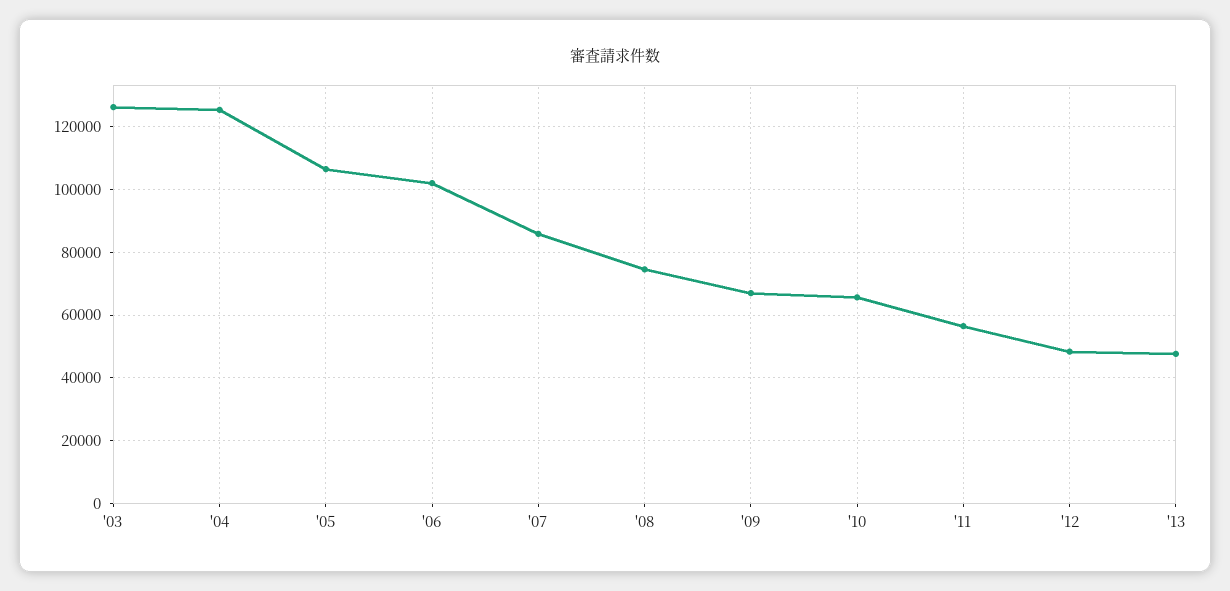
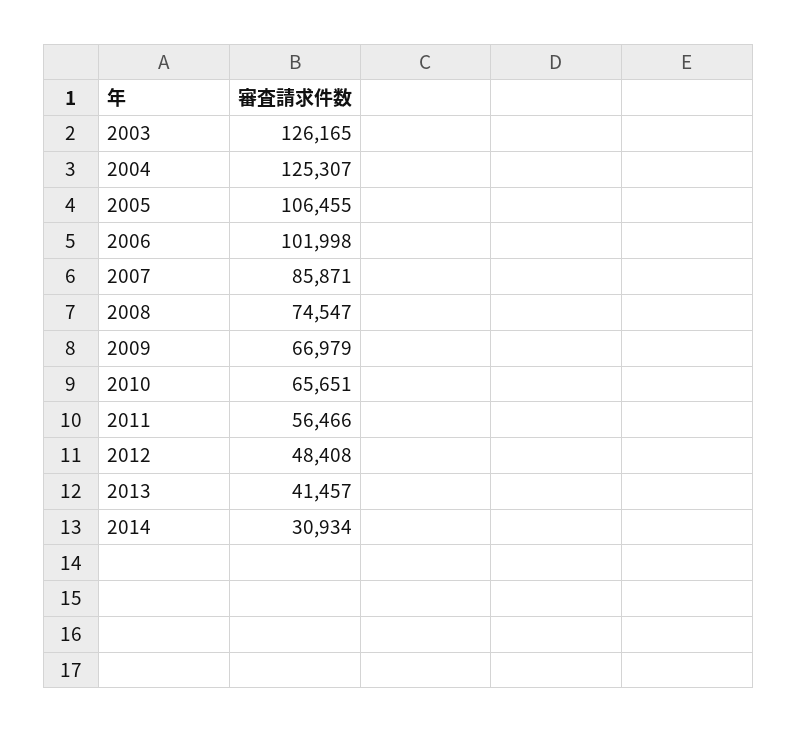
'13: 48000 -> 41457
2014: none -> 30934

